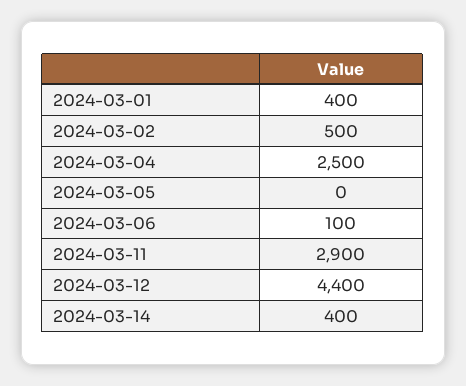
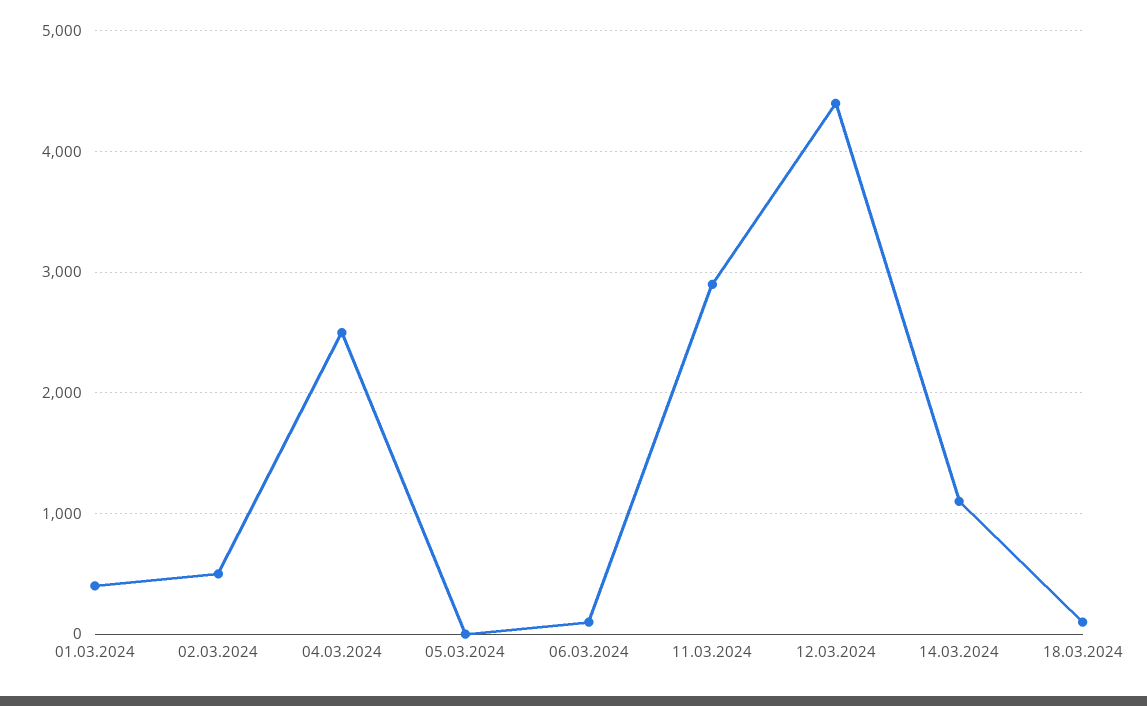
2024-03-14: 400 -> 1100
18.03.2024: none -> 100

